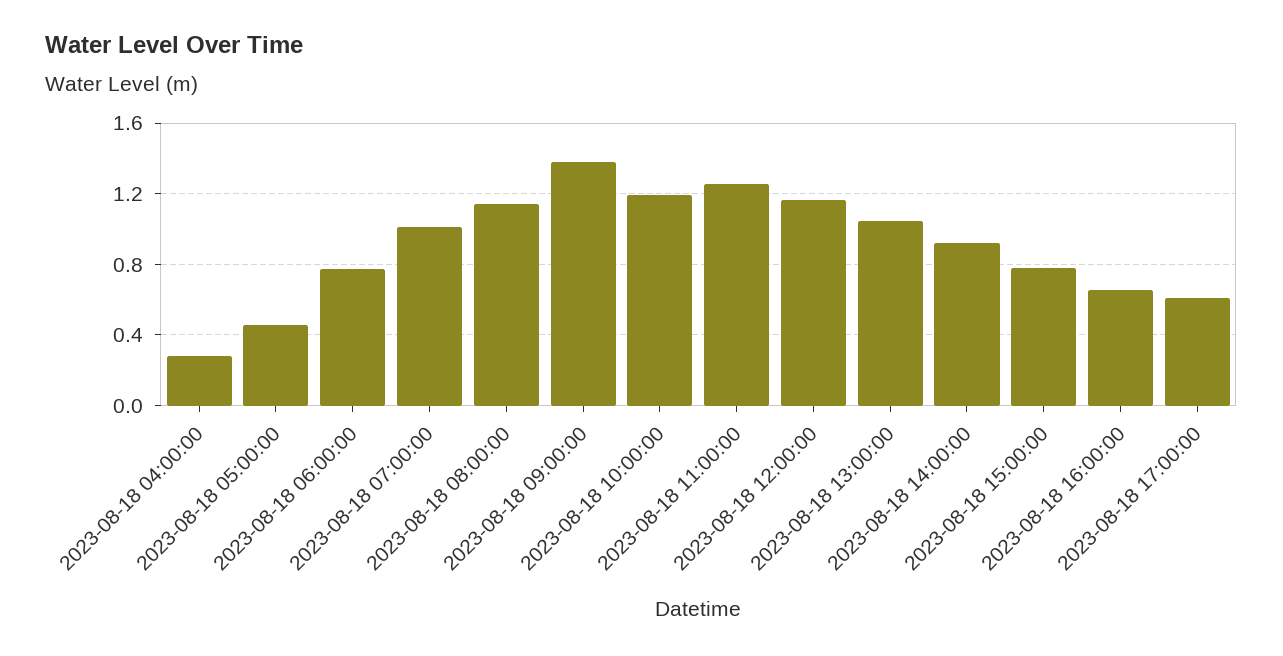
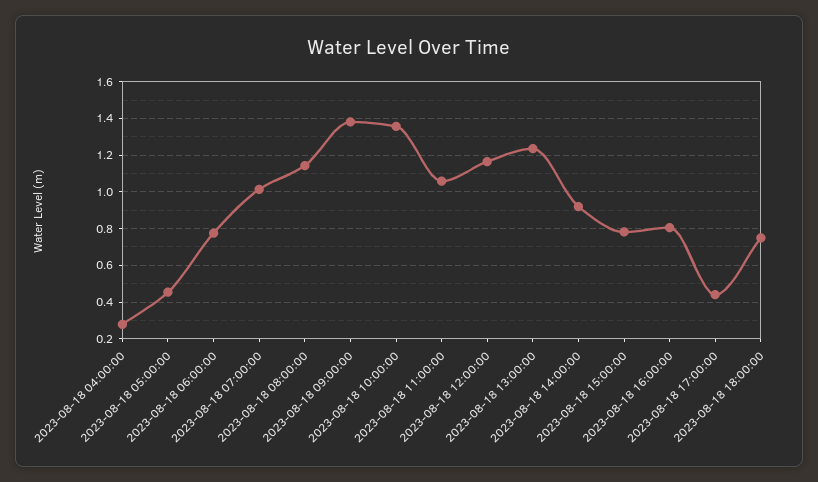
2023-08-18 10:00:00: 1.2 -> 1.35
2023-08-18 11:00:00: 1.25 -> 1.05
2023-08-18 13:00:00: 1.05 -> 1.25
2023-08-18 16:00:00: 0.65 -> 0.8
2023-08-18 17:00:00: 0.6 -> 0.45
2023-08-18 18:00:00: none -> 0.75

